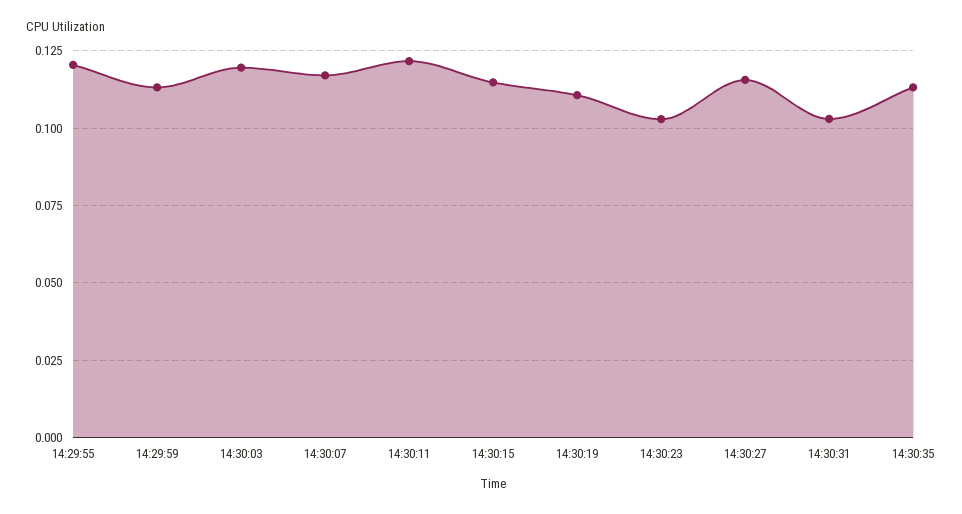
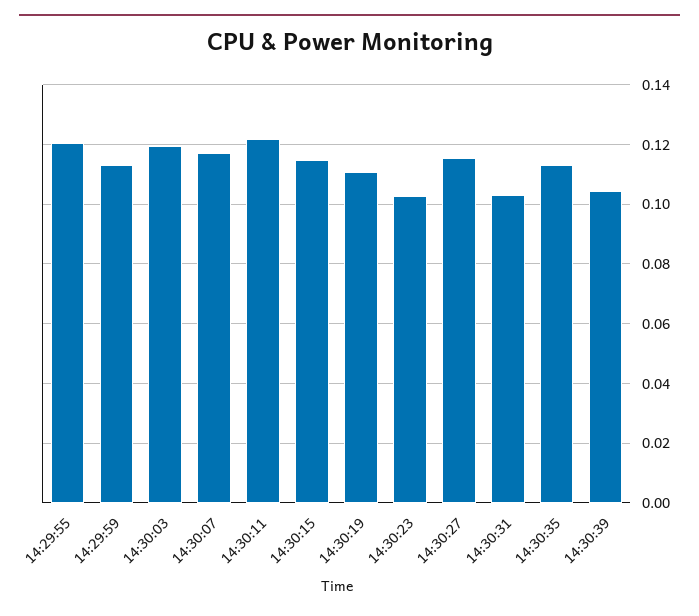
14:30:39: none -> 0.105

